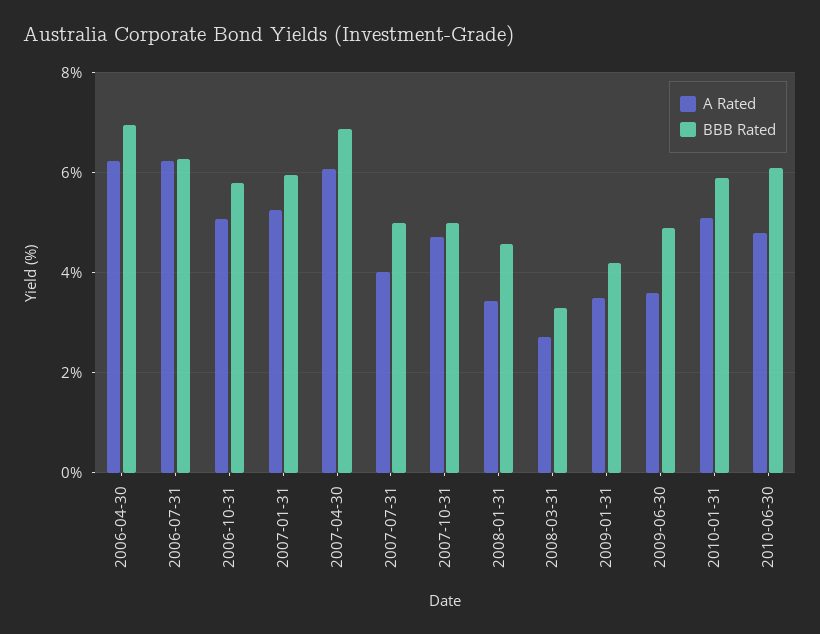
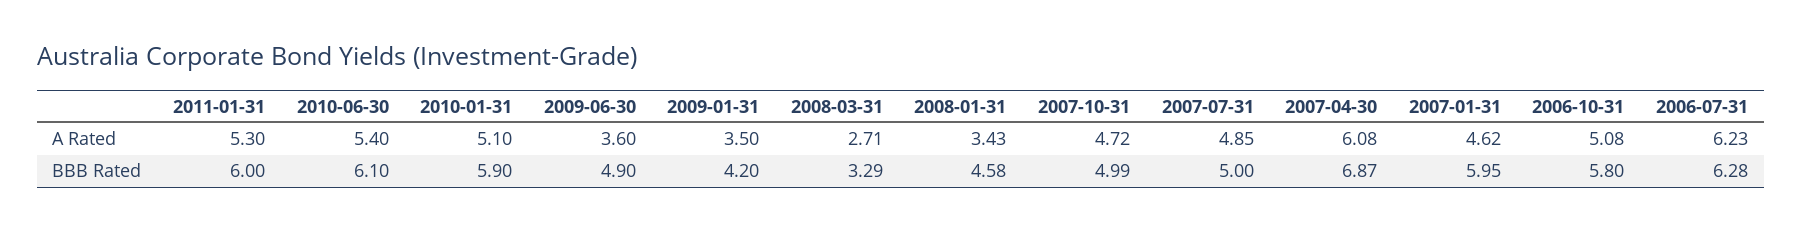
A Rated, 2006-04-30: 6.2 -> none
BBB Rated, 2006-04-30: 7 -> none
A Rated, 2007-01-31: 5.2 -> 4.62
A Rated, 2007-07-31: 4 -> 4.85
A Rated, 2010-06-30: 4.8 -> 5.4
A Rated, 2011-01-31: none -> 5.3
BBB Rated, 2011-01-31: none -> 6

